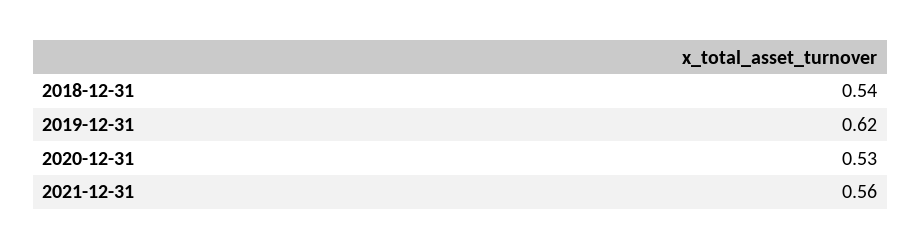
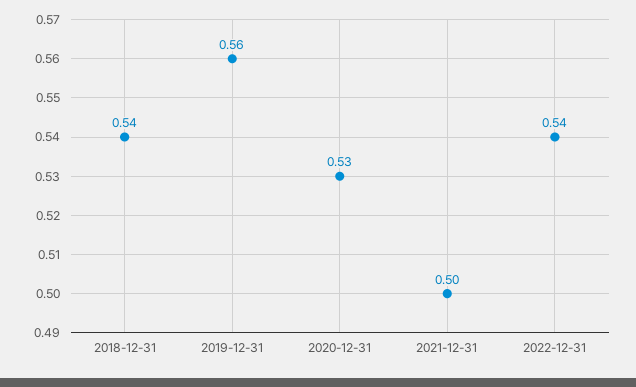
2019-12-31: 0.62 -> 0.56
2021-12-31: 0.56 -> 0.5
2022-12-31: none -> 0.54

